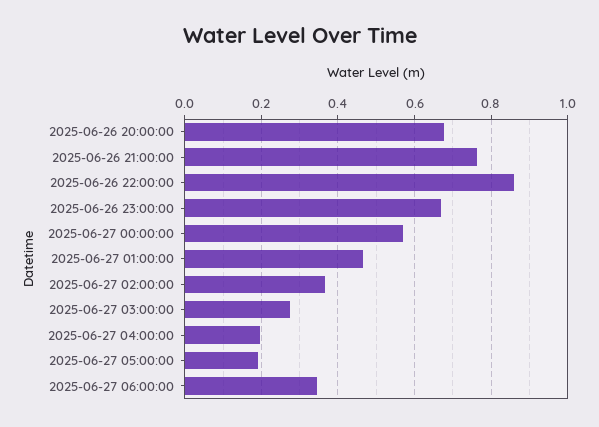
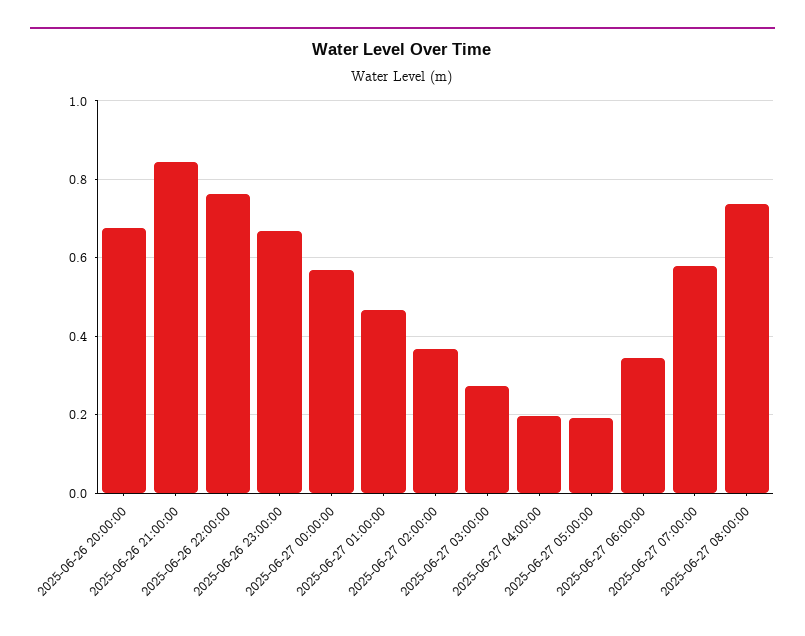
2025-06-26 21:00:00: 0.76 -> 0.84
2025-06-26 22:00:00: 0.86 -> 0.76
2025-06-27 07:00:00: none -> 0.58
2025-06-27 08:00:00: none -> 0.74

